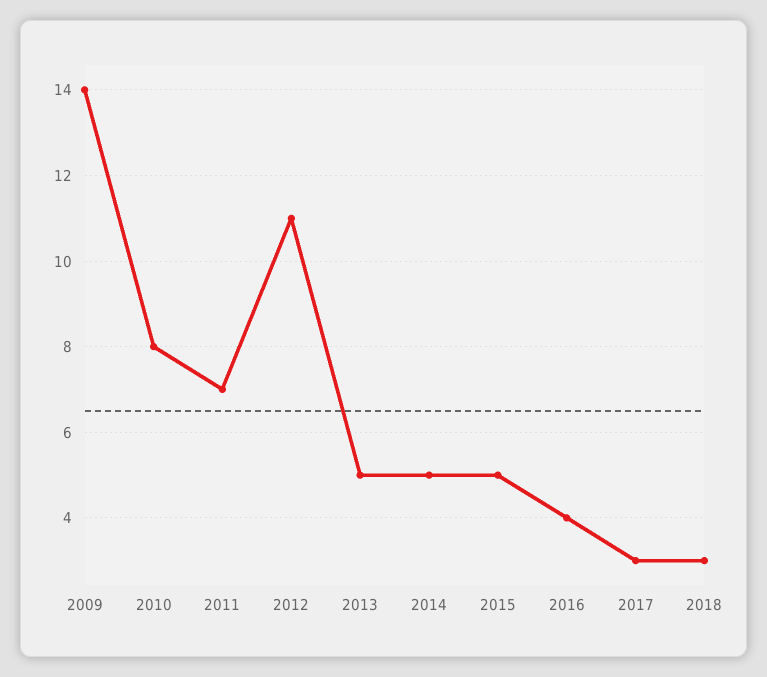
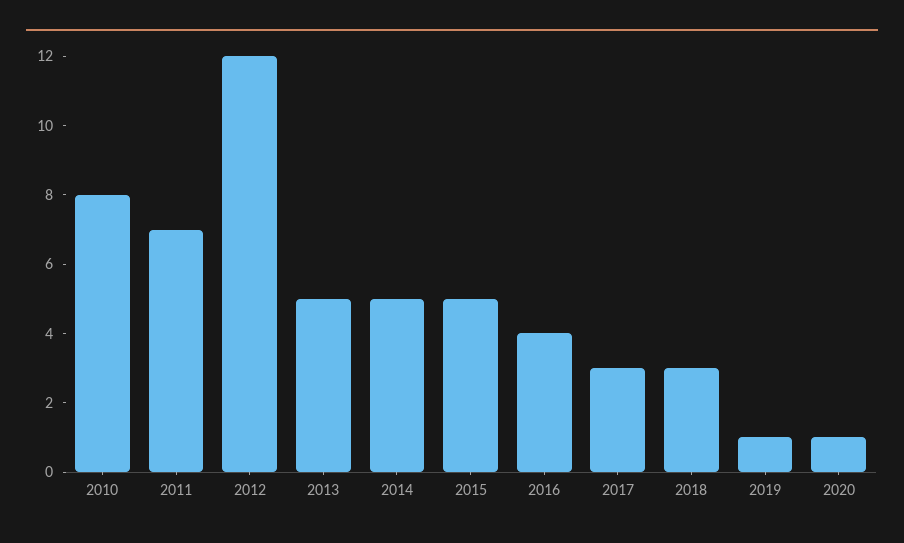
2009: 14 -> none
2012: 11 -> 12
2019: none -> 1
2020: none -> 1

